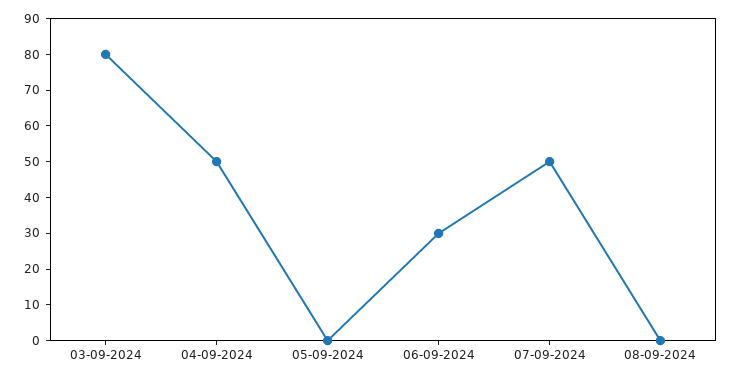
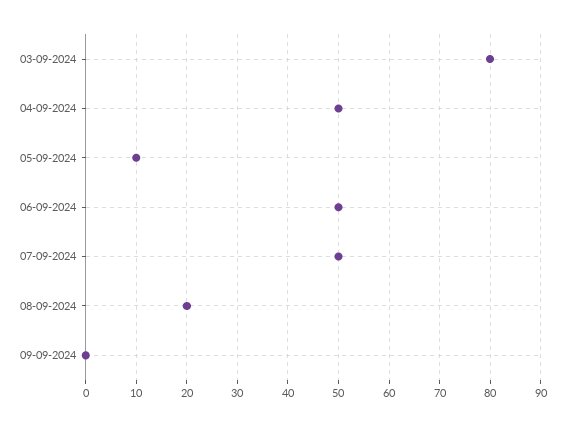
05-09-2024: 0 -> 10
06-09-2024: 30 -> 50
08-09-2024: 0 -> 20
09-09-2024: none -> 0

